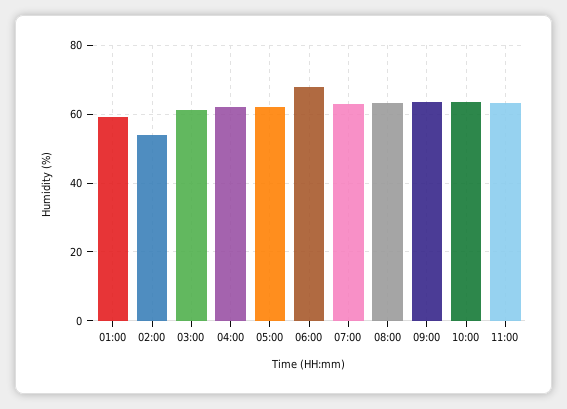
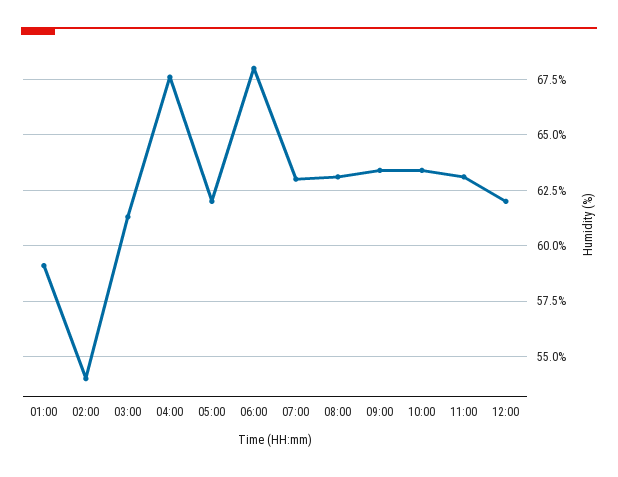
04:00: 62 -> 67.5
12:00: none -> 62

